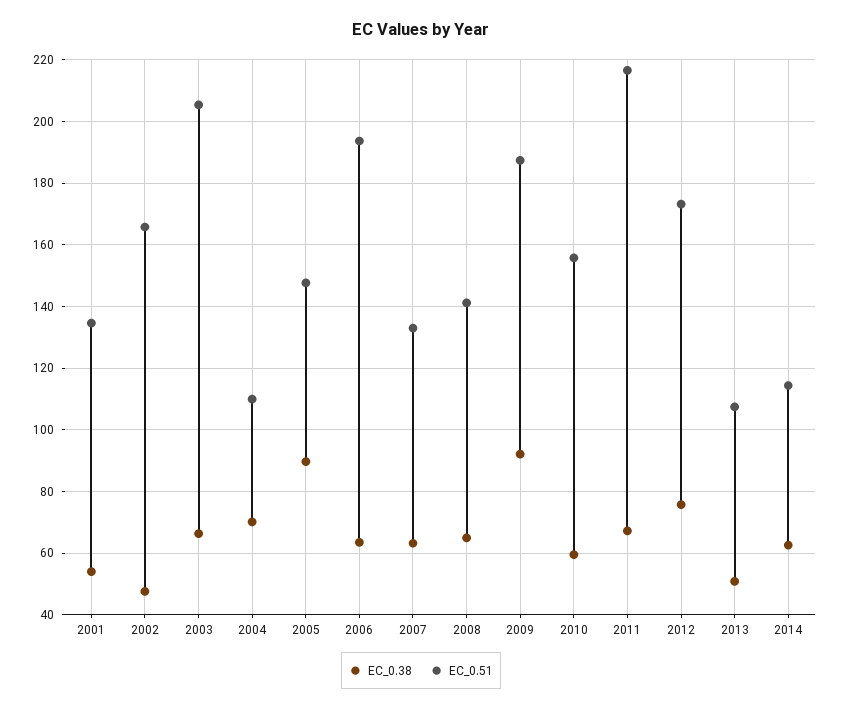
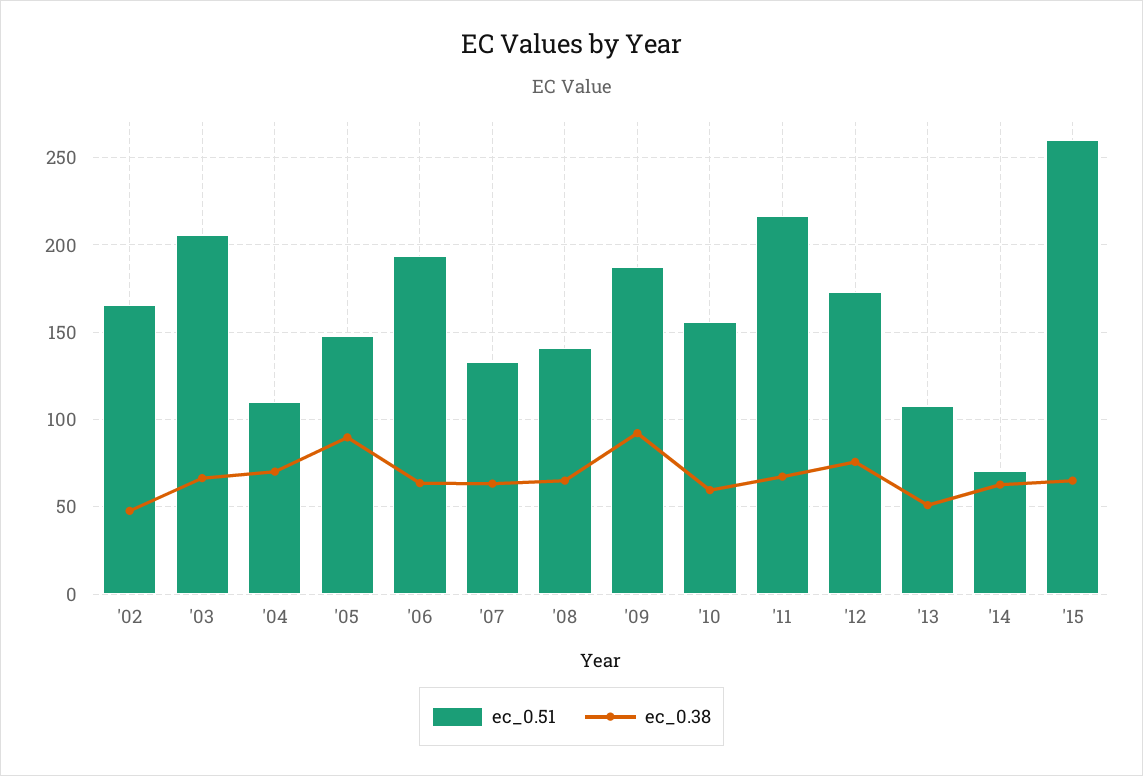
EC_0.38, 2001: 54 -> none
EC_0.51, 2001: 134 -> none
EC_0.51, 2014: 114 -> 70
EC_0.51, '15: none -> 260
EC_0.38, '15: none -> 65

